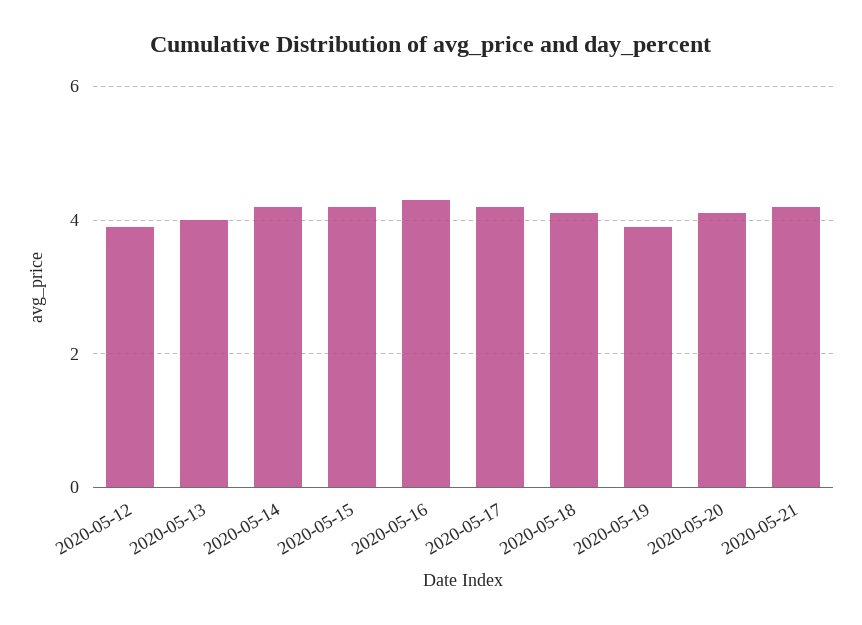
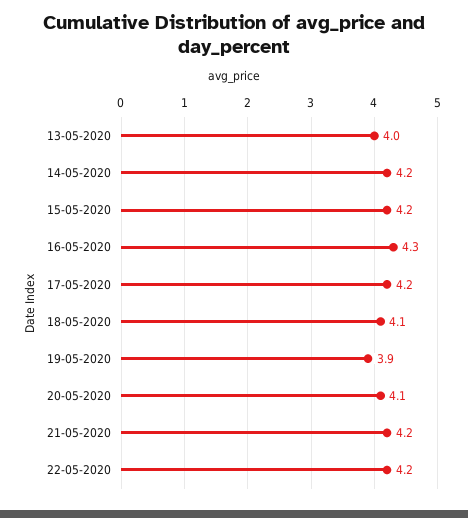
2020-05-12: 4 -> none
22-05-2020: none -> 4.2

